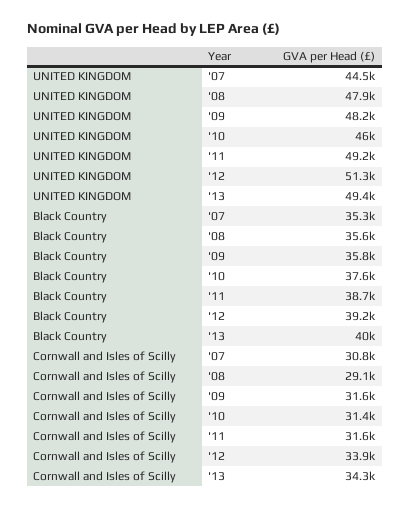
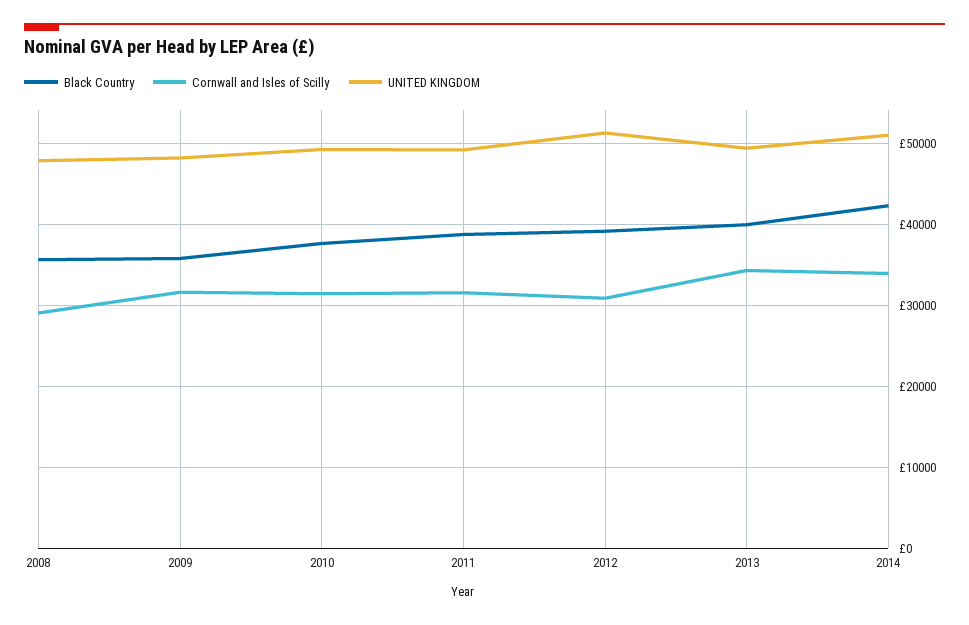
UNITED KINGDOM, '07: 44500 -> none
UNITED KINGDOM, '10: 46000 -> 49000
Black Country, '07: 35300 -> none
Cornwall and Isles of Scilly, '07: 30800 -> none
Cornwall and Isles of Scilly, '12: 33900 -> 31000
Black Country, 2014: none -> 42000
Cornwall and Isles of Scilly, 2014: none -> 34000
UNITED KINGDOM, 2014: none -> 51000

